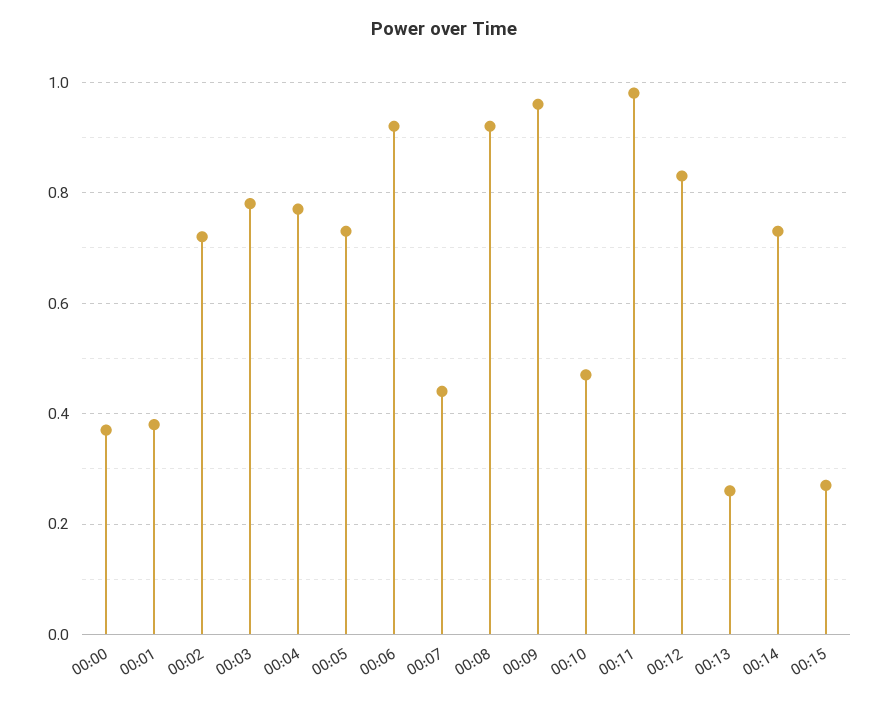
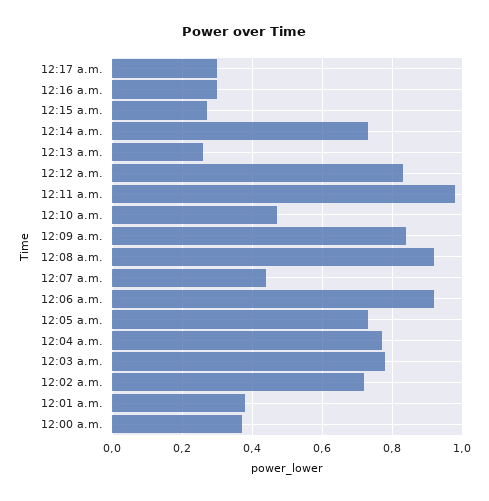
00:09: 0.95 -> 0.85
12:17 a.m.: none -> 0.3
12:16 a.m.: none -> 0.3

